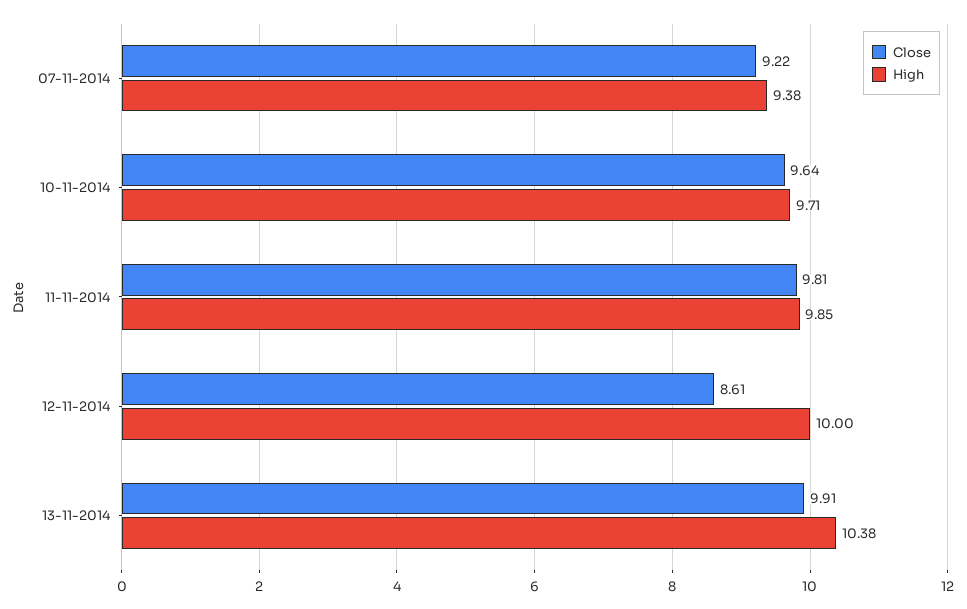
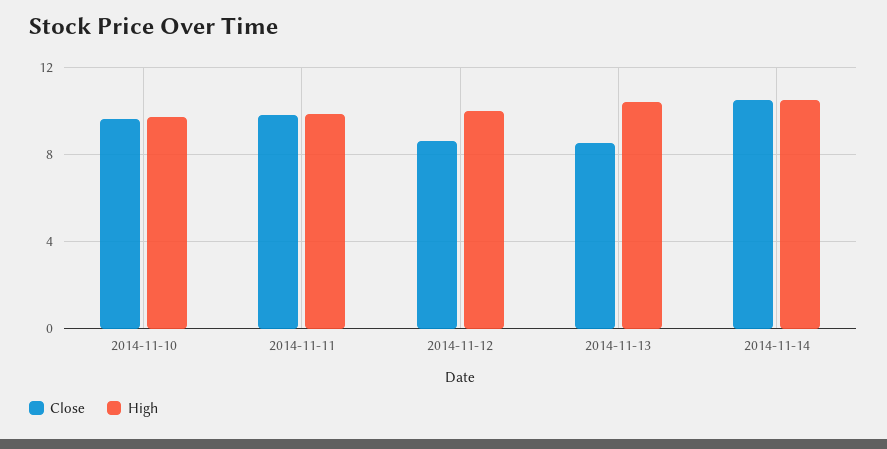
Close, 07-11-2014: 9.22 -> none
High, 07-11-2014: 9.38 -> none
Close, 13-11-2014: 9.91 -> 8.5
Close, 2014-11-14: none -> 10.5
High, 2014-11-14: none -> 10.5

